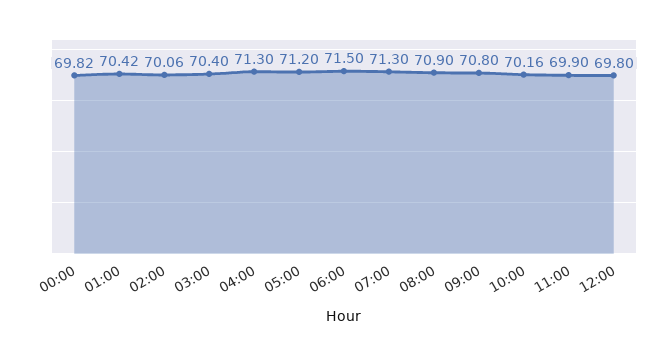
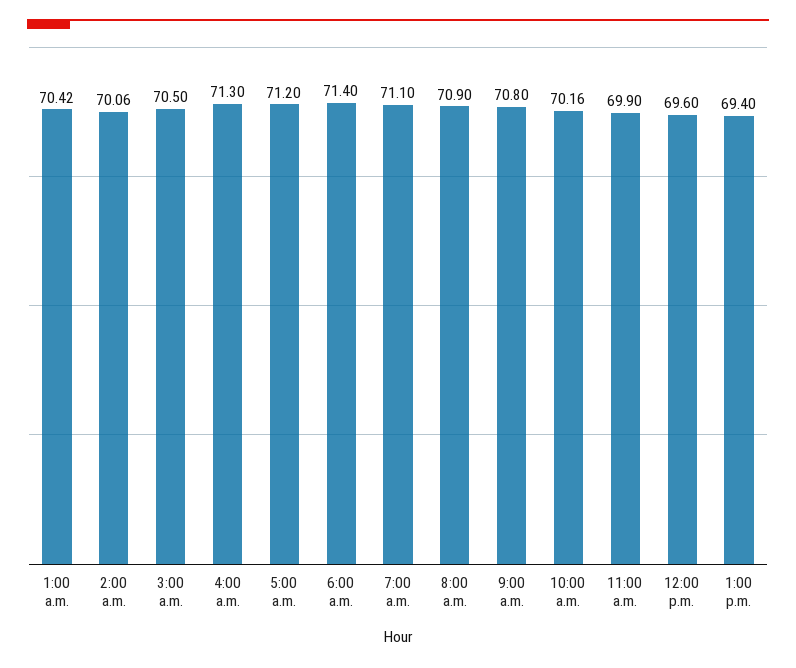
00:00: 69.82 -> none
03:00: 70.4 -> 70.5
06:00: 71.5 -> 71.4
07:00: 71.3 -> 71.1
12:00: 69.8 -> 69.6
1:00 p.m.: none -> 69.4

